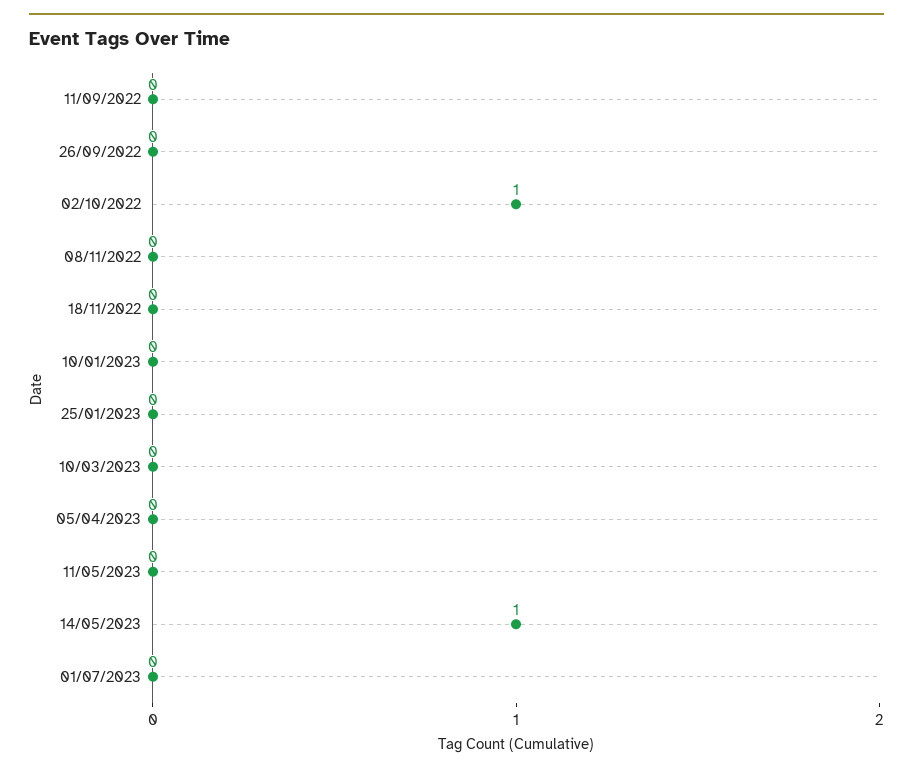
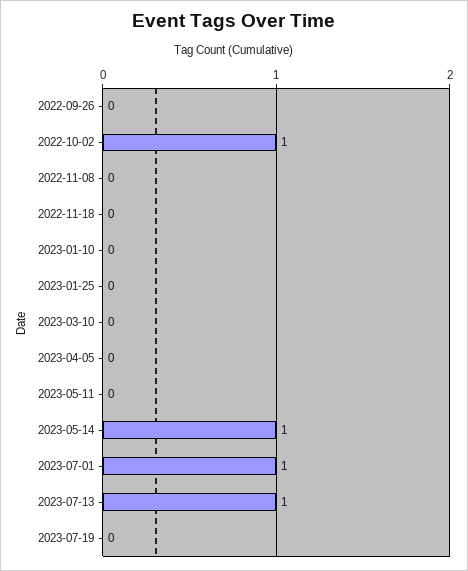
11/09/2022: 0 -> none
01/07/2023: 0 -> 1
2023-07-13: none -> 1
2023-07-19: none -> 0

